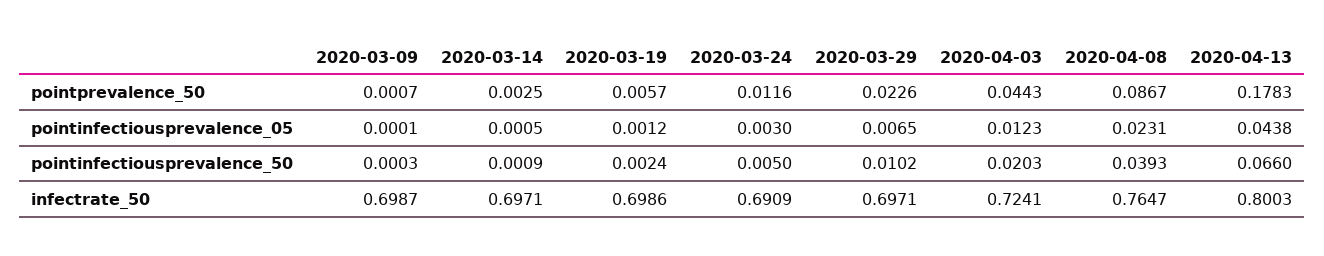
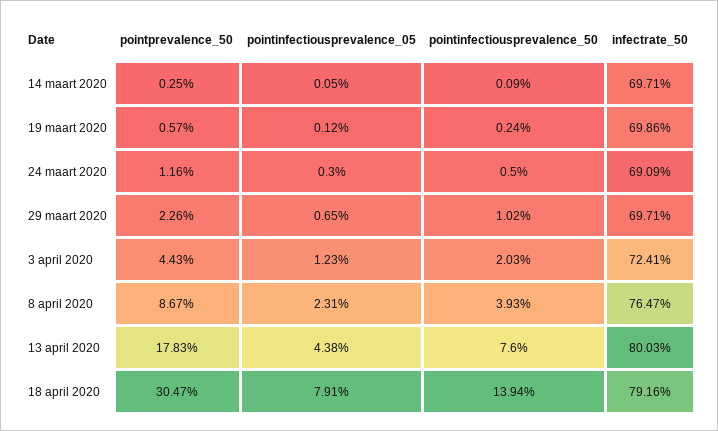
2020-03-09, pointprevalence_50: 0.0007 -> none
2020-03-09, pointinfectiousprevalence_05: 0.0001 -> none
2020-03-09, pointinfectiousprevalence_50: 0.0003 -> none
2020-04-13, pointinfectiousprevalence_50: 0.066 -> 0.076
2020-03-09, infectrate_50: 0.6987 -> none
18 april 2020, pointprevalence_50: none -> 0.3047
18 april 2020, pointinfectiousprevalence_05: none -> 0.0791
18 april 2020, pointinfectiousprevalence_50: none -> 0.1394
18 april 2020, infectrate_50: none -> 0.7916

